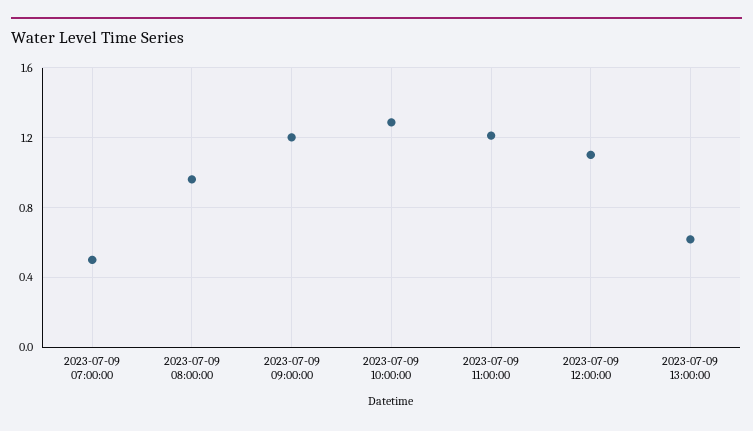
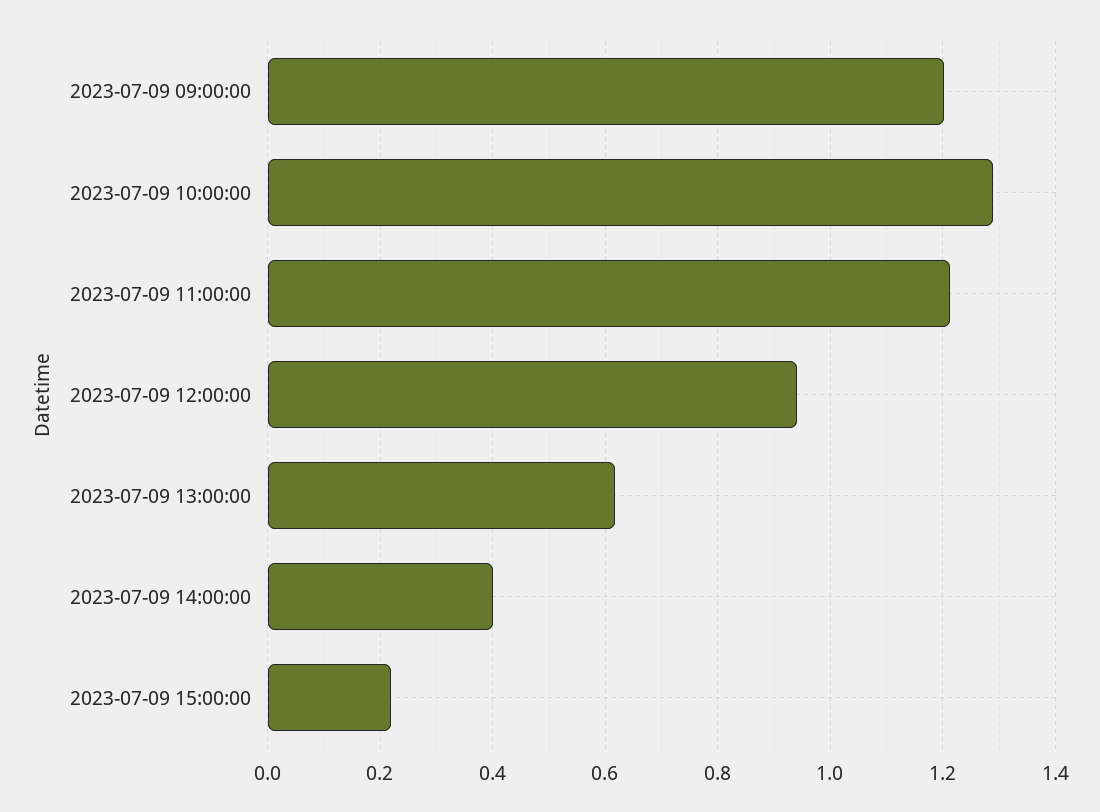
2023-07-09 07:00:00: 0.5 -> none
2023-07-09 08:00:00: 0.95 -> none
2023-07-09 12:00:00: 1.1 -> 0.94
2023-07-09 14:00:00: none -> 0.4
2023-07-09 15:00:00: none -> 0.22

